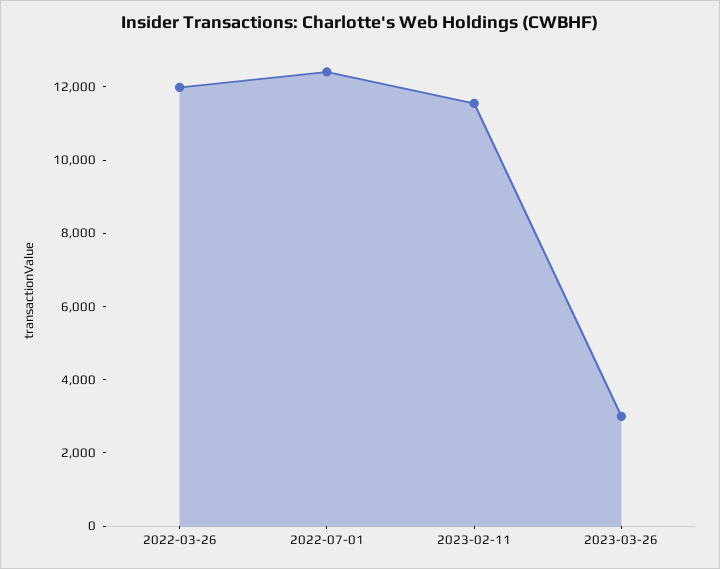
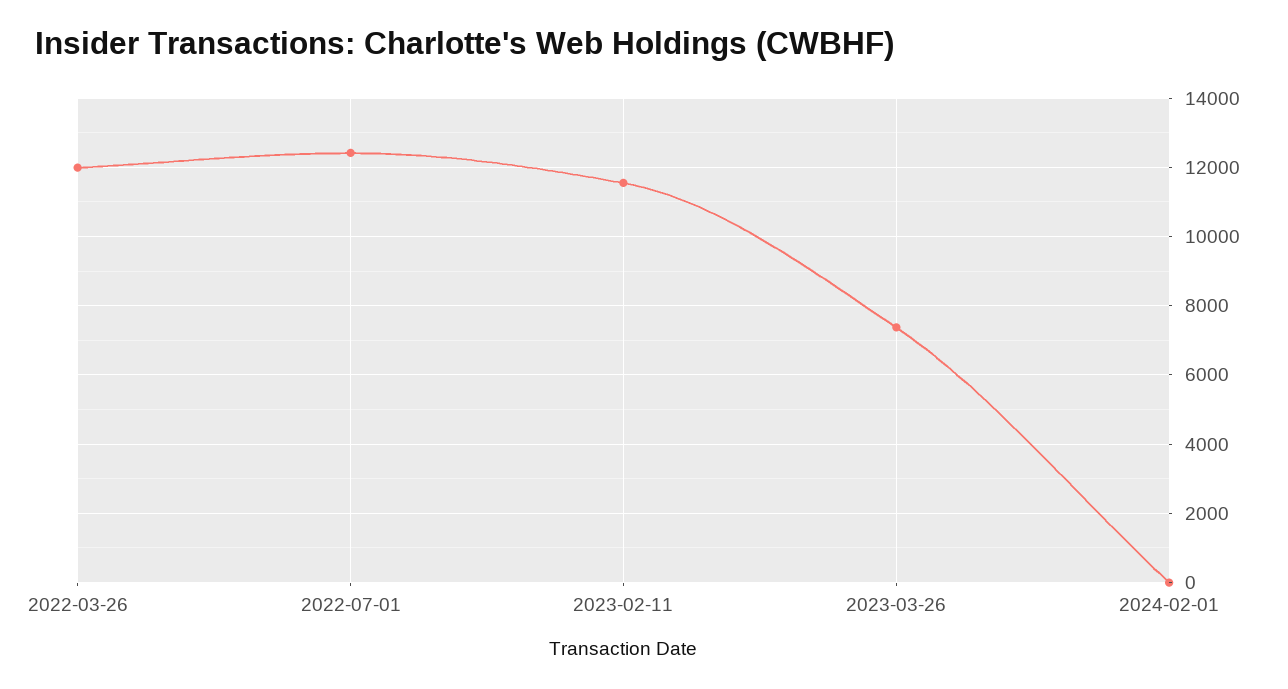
2023-03-26: 3000 -> 7400
2024-02-01: none -> 0

